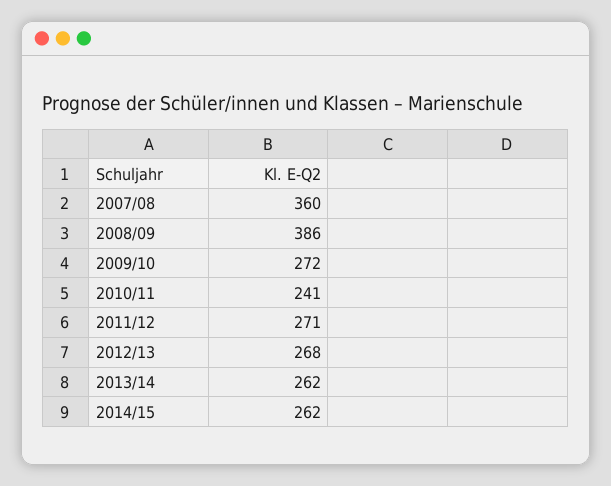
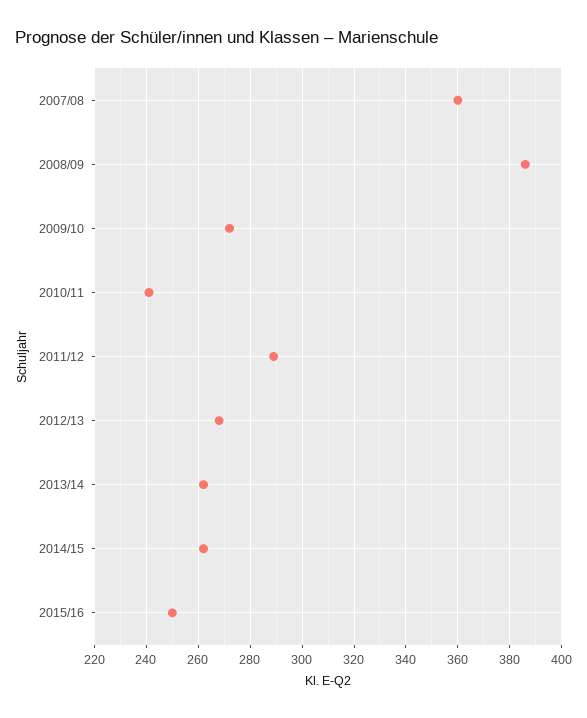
2011/12: 271 -> 290
2015/16: none -> 250

